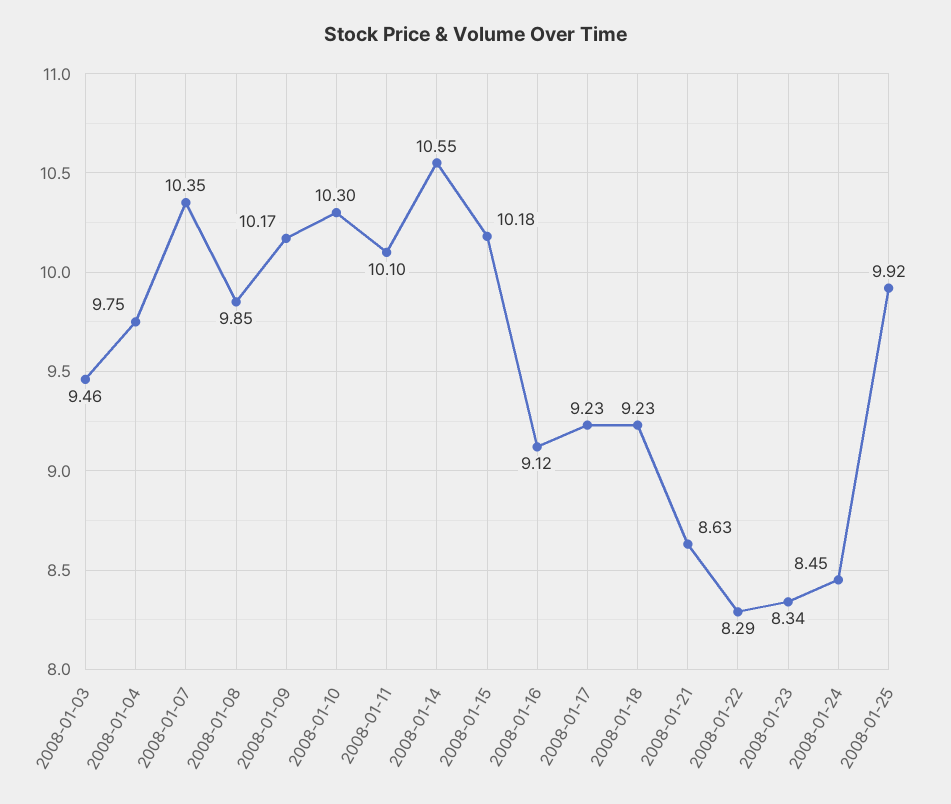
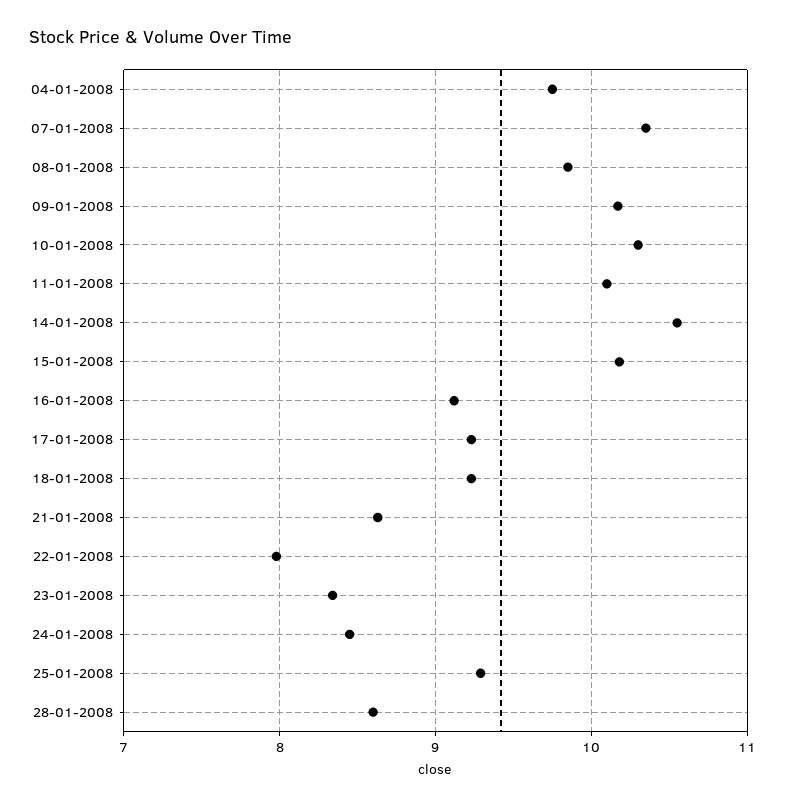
2008-01-03: 9.46 -> none
2008-01-22: 8.29 -> 8
2008-01-25: 9.92 -> 9.3
28-01-2008: none -> 8.6

